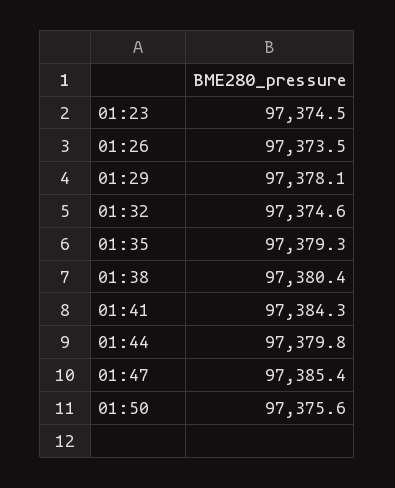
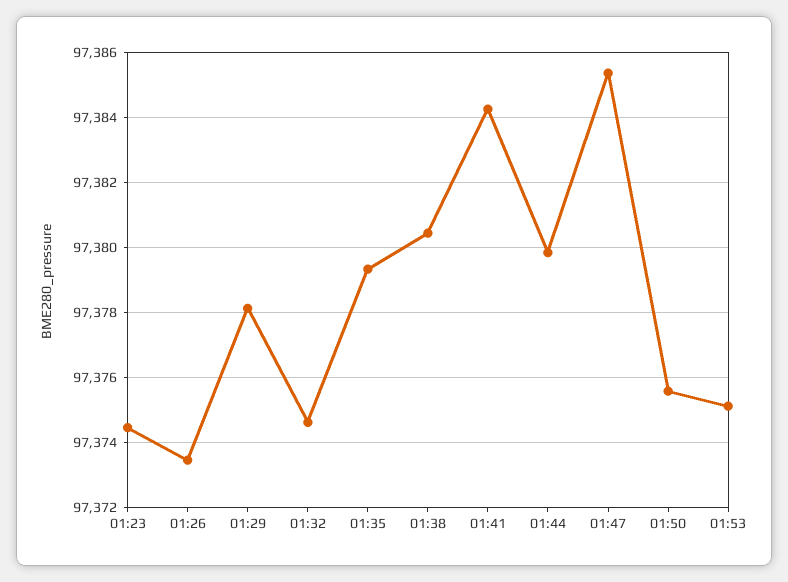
01:53: none -> 97375.2

